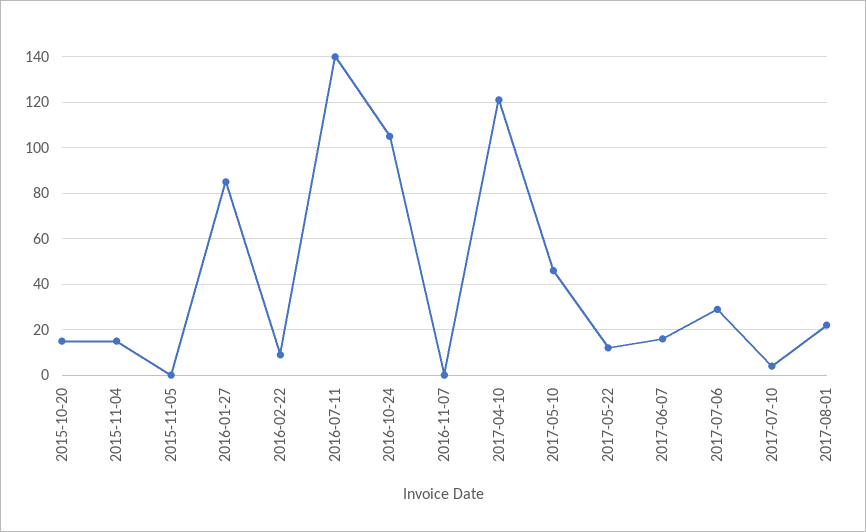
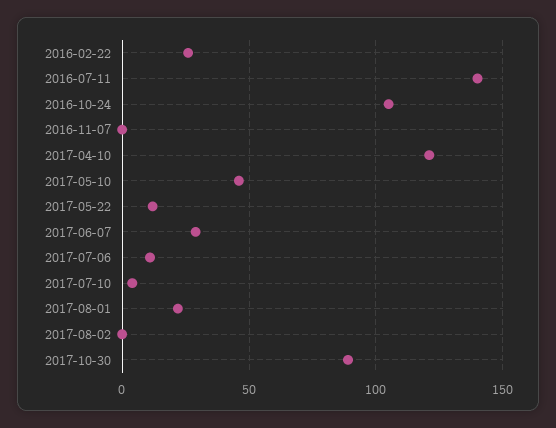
2015-10-20: 15 -> none
2015-11-04: 15 -> none
2015-11-05: 0 -> none
2016-01-27: 85 -> none
2016-02-22: 10 -> 25
2017-06-07: 15 -> 30
2017-07-06: 30 -> 10
2017-08-02: none -> 0
2017-10-30: none -> 90

